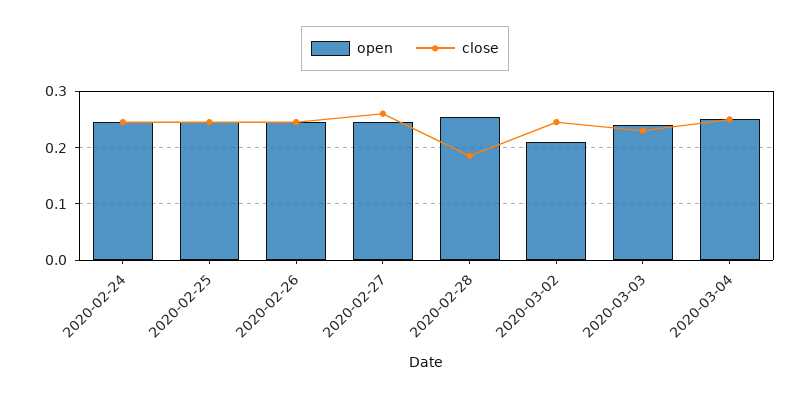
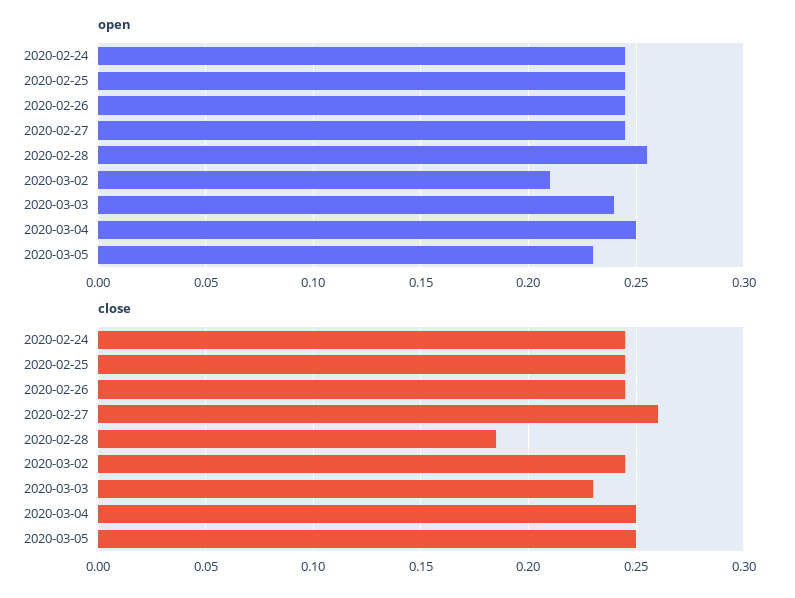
open, 2020-03-05: none -> 0.23
close, 2020-03-05: none -> 0.25

